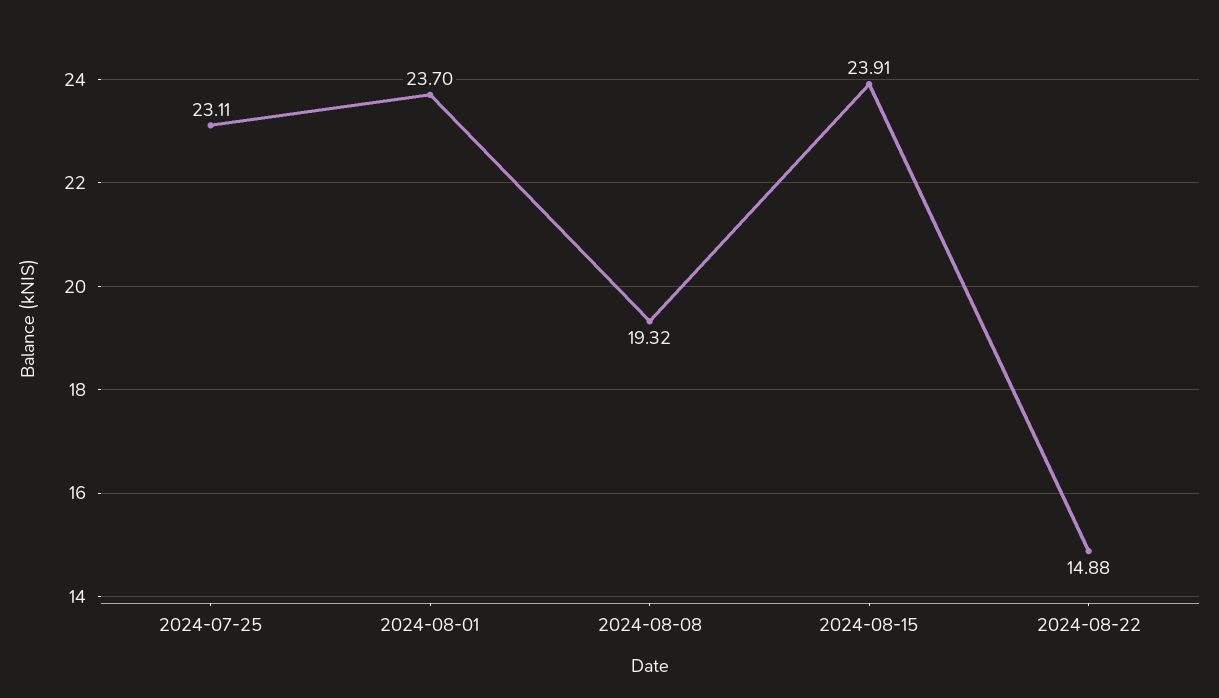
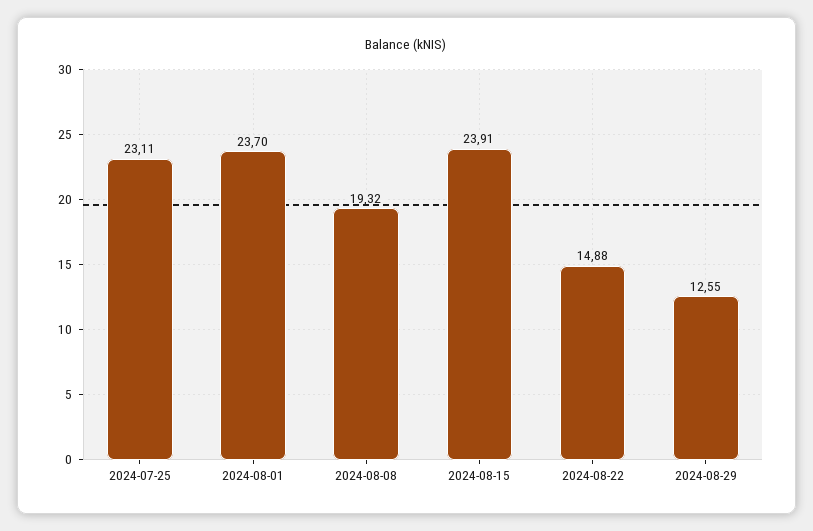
2024-08-29: none -> 12.55

